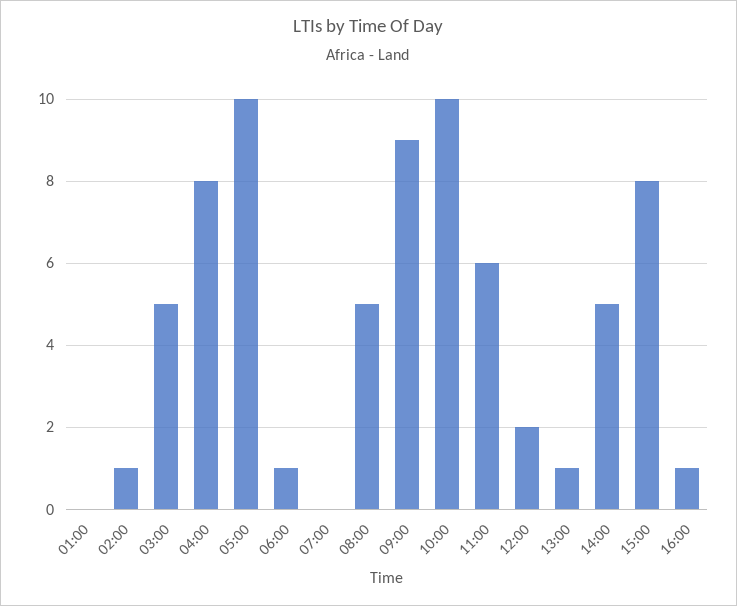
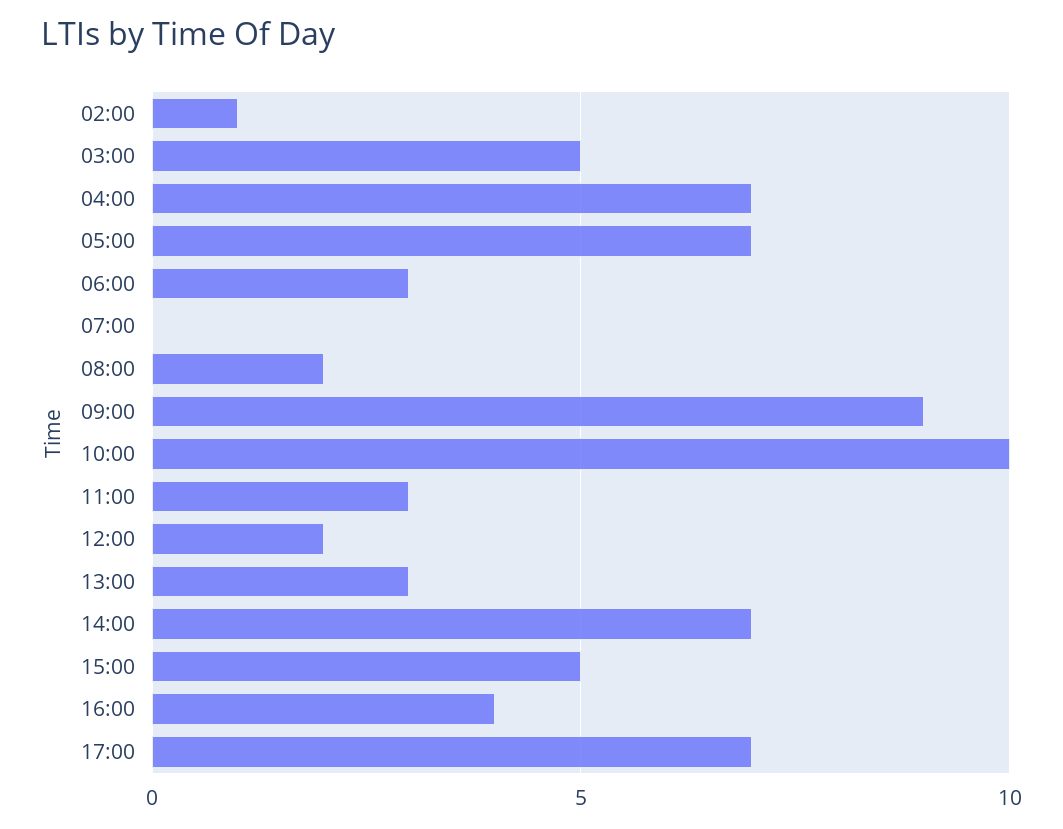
01:00: 0 -> none
04:00: 8 -> 7
05:00: 10 -> 7
06:00: 1 -> 3
08:00: 5 -> 2
11:00: 6 -> 3
13:00: 1 -> 3
14:00: 5 -> 7
15:00: 8 -> 5
16:00: 1 -> 4
17:00: none -> 7

